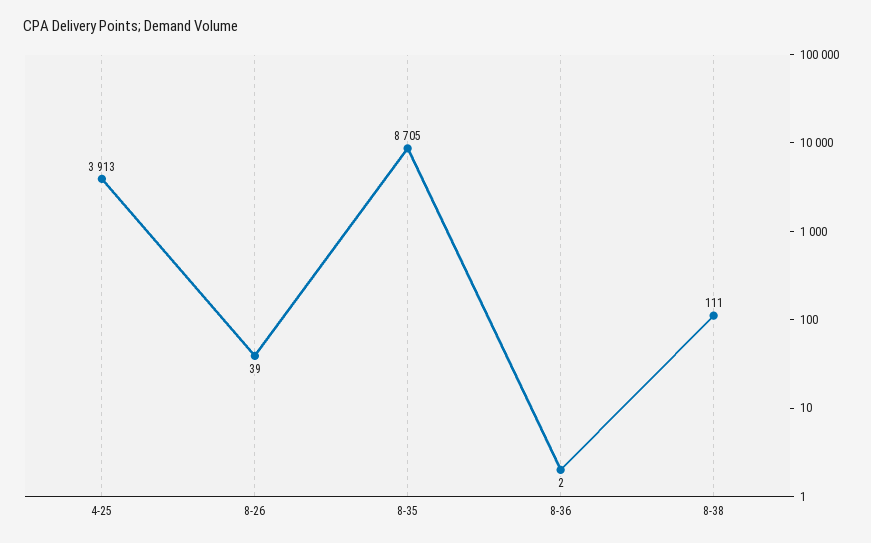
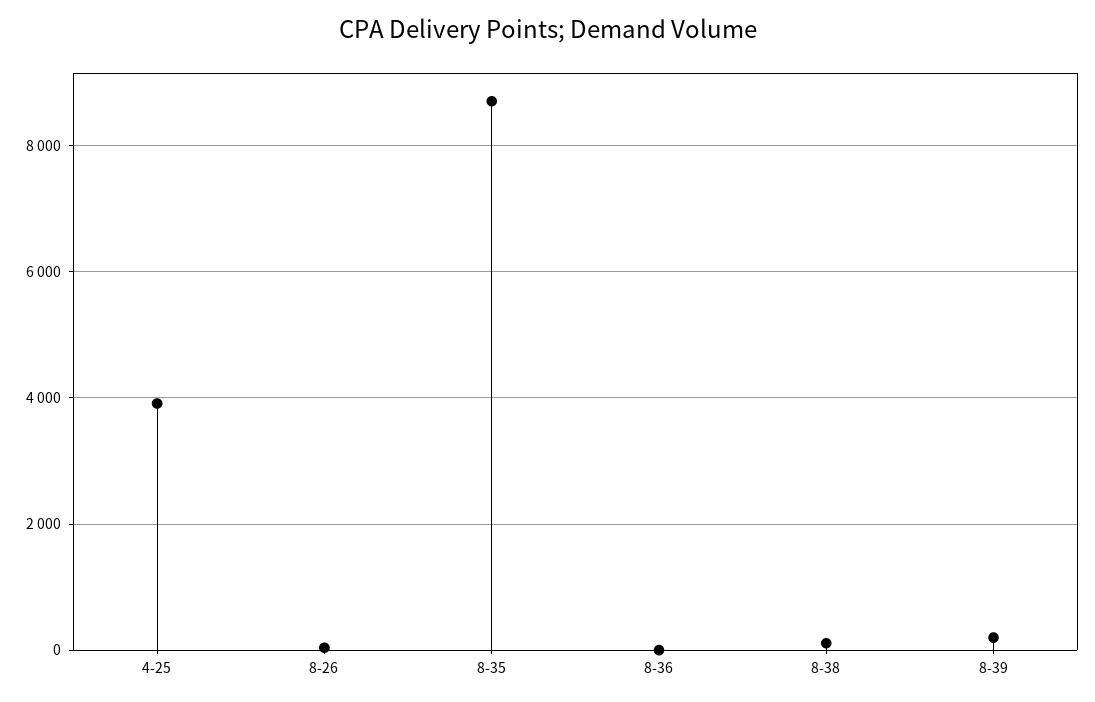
8-39: none -> 200

